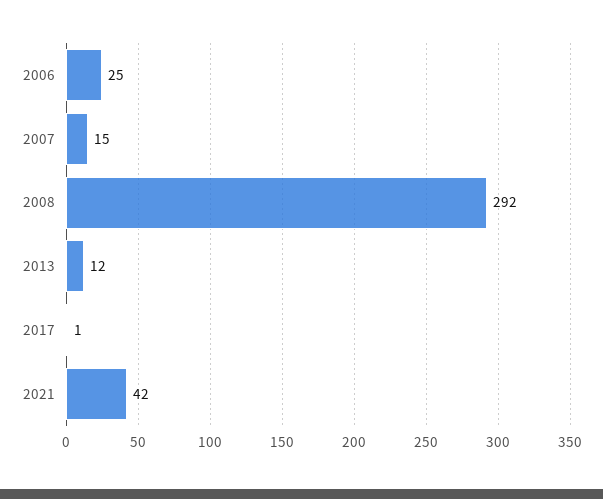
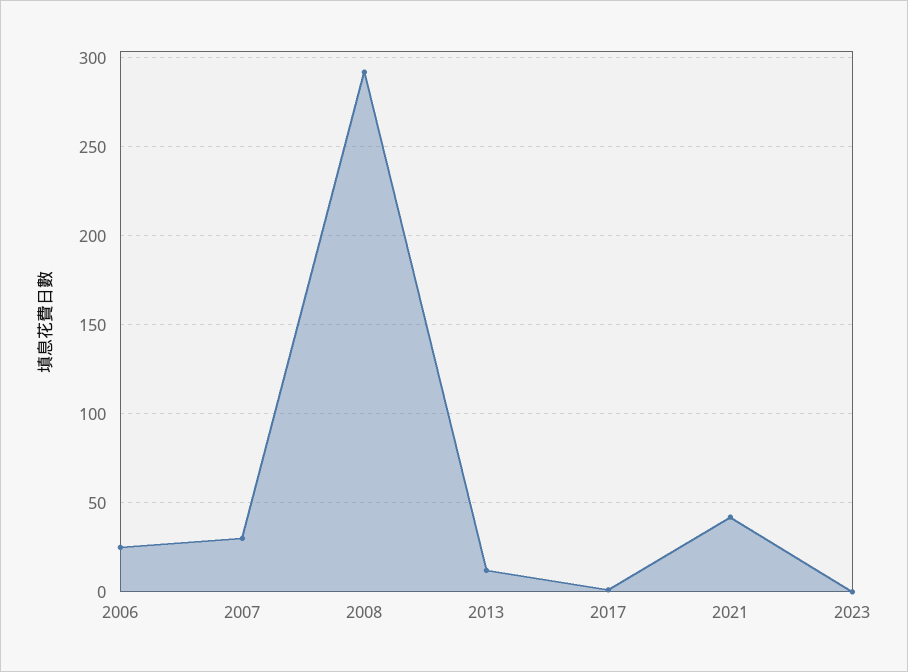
2007: 15 -> 30
2023: none -> 0

